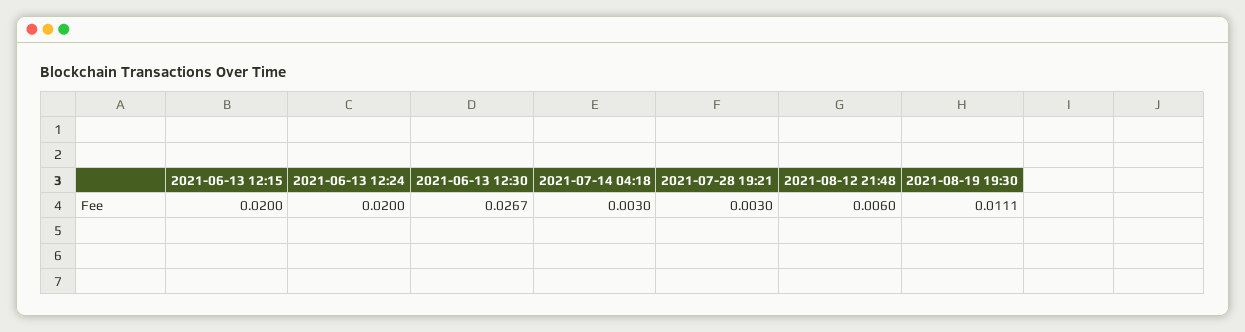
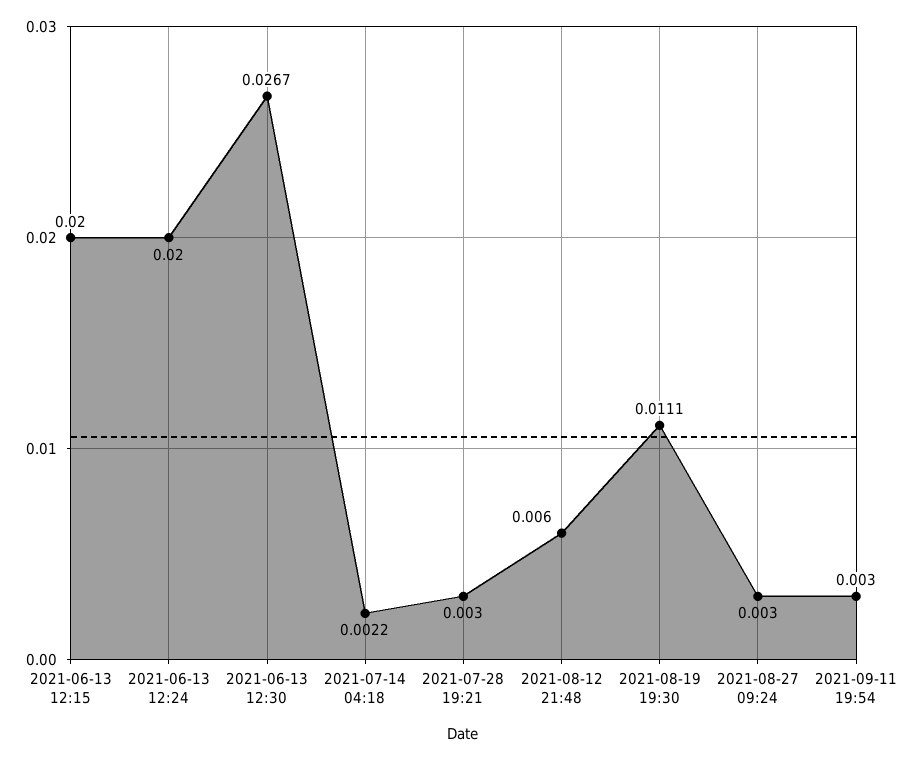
2021-07-14 04:18: 0.003 -> 0.0022
2021-08-27 09:24: none -> 0.003
2021-09-11 19:54: none -> 0.003

